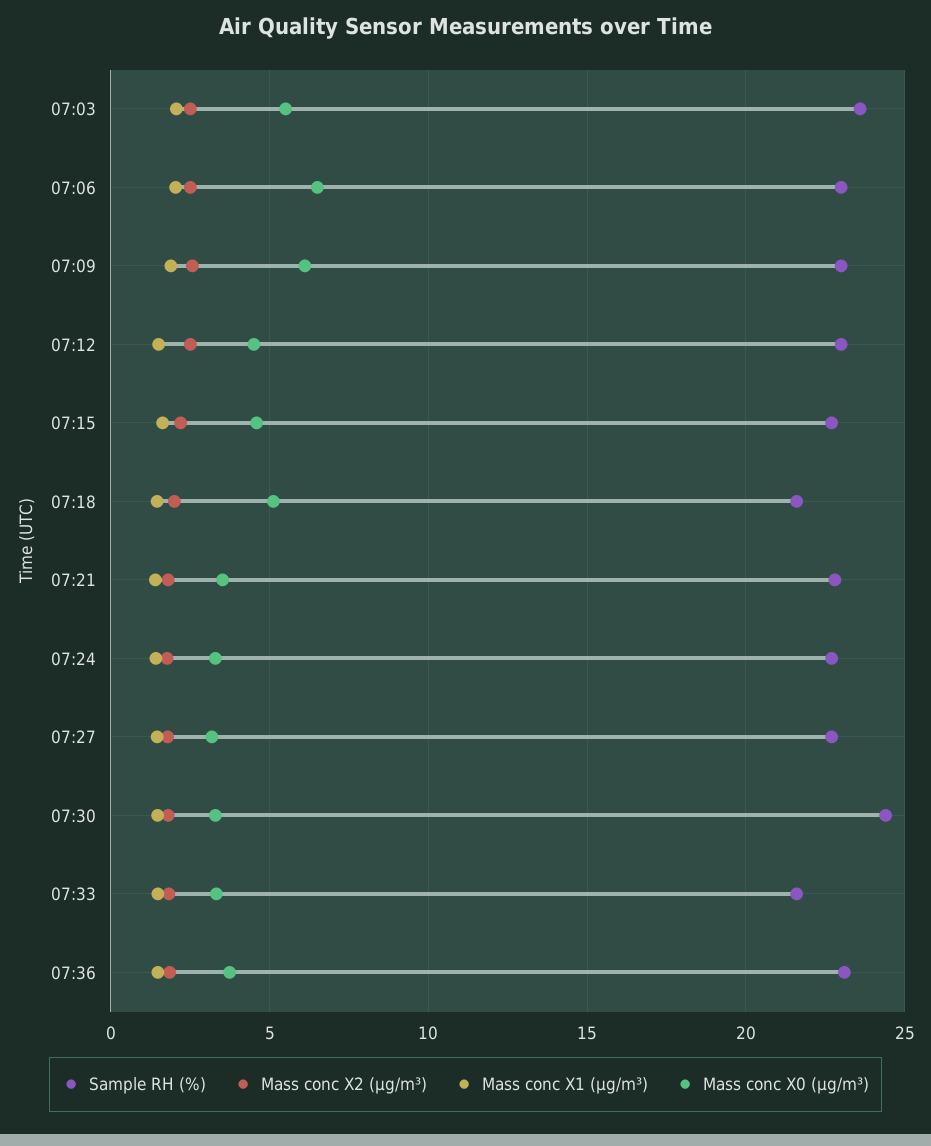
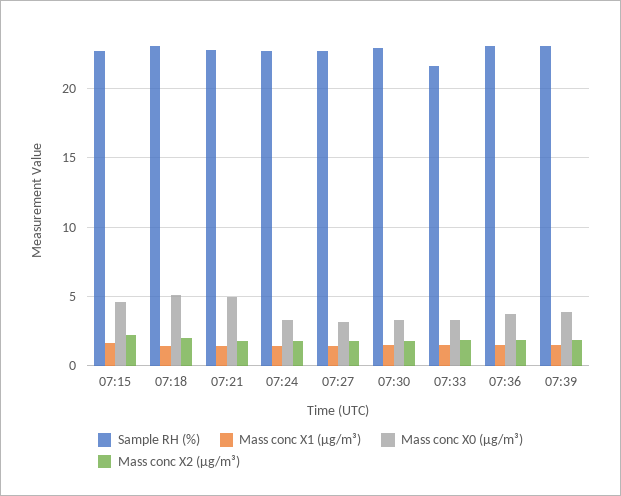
Sample RH (%), 07:03: 23.5 -> none
Mass conc X2 (μg/m³), 07:03: 2.5 -> none
Mass conc X1 (μg/m³), 07:03: 2 -> none
Mass conc X0 (μg/m³), 07:03: 5.5 -> none
Sample RH (%), 07:06: 23 -> none
Mass conc X2 (μg/m³), 07:06: 2.5 -> none
Mass conc X1 (μg/m³), 07:06: 2 -> none
Mass conc X0 (μg/m³), 07:06: 6.5 -> none
Sample RH (%), 07:09: 23 -> none
Mass conc X2 (μg/m³), 07:09: 2.5 -> none
Mass conc X1 (μg/m³), 07:09: 2 -> none
Mass conc X0 (μg/m³), 07:09: 6 -> none
Sample RH (%), 07:12: 23 -> none
Mass conc X2 (μg/m³), 07:12: 2.5 -> none
Mass conc X1 (μg/m³), 07:12: 1.5 -> none
Mass conc X0 (μg/m³), 07:12: 4.5 -> none
Sample RH (%), 07:18: 21.5 -> 23
Mass conc X0 (μg/m³), 07:21: 3.5 -> 5
Sample RH (%), 07:30: 24.5 -> 23
Sample RH (%), 07:39: none -> 23
Mass conc X1 (μg/m³), 07:39: none -> 1.5
Mass conc X0 (μg/m³), 07:39: none -> 4
Mass conc X2 (μg/m³), 07:39: none -> 2

